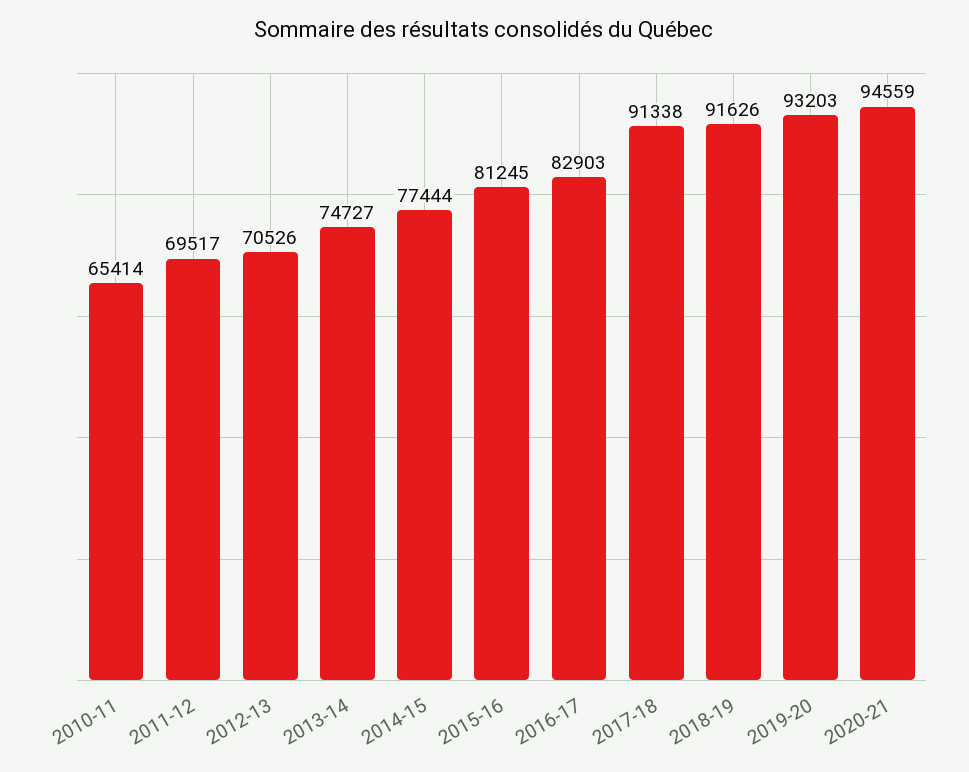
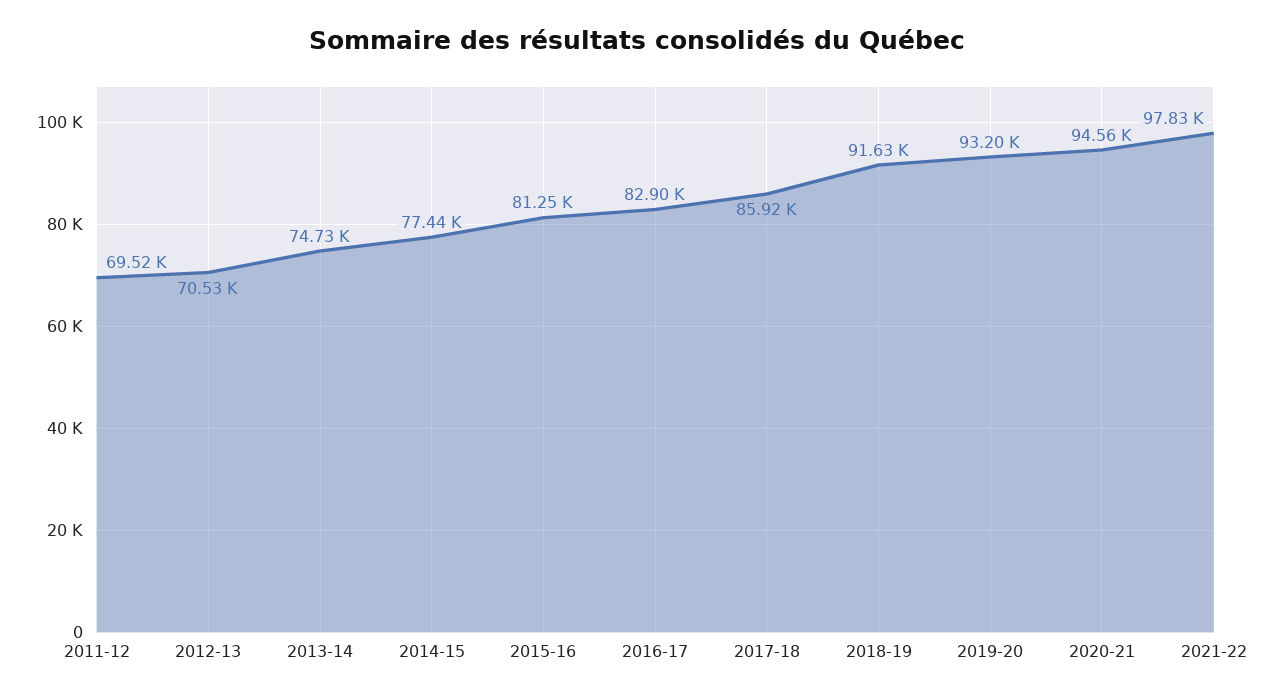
2010-11: 65414 -> none
2017-18: 91338 -> 85920
2021-22: none -> 97830

